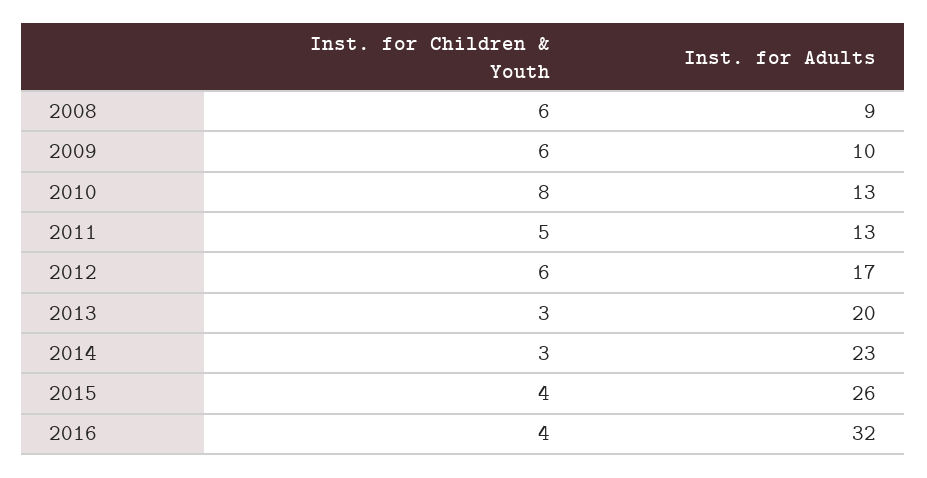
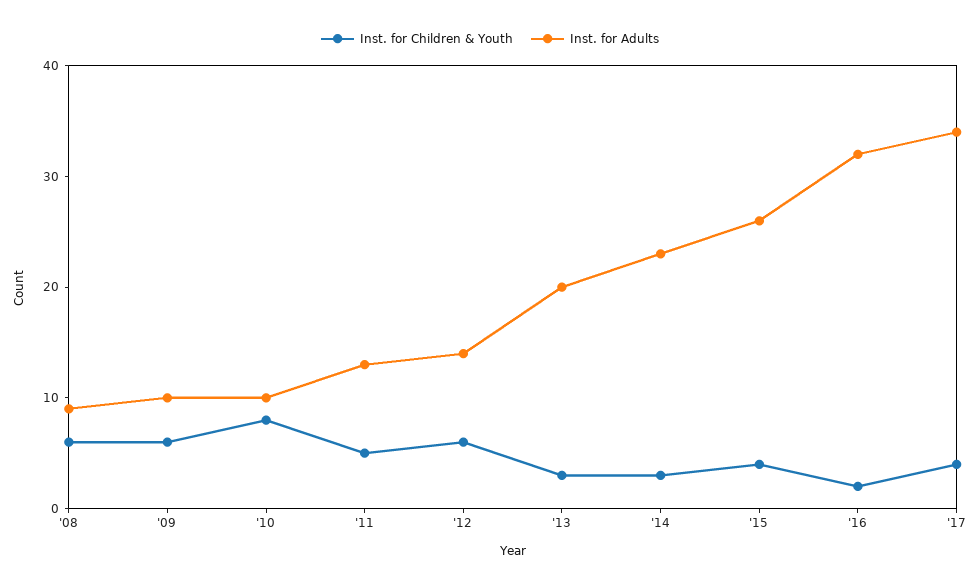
Inst. for Adults, 2010: 13 -> 10
Inst. for Adults, 2012: 17 -> 14
Inst. for Children & Youth, 2016: 4 -> 2
Inst. for Children & Youth, '17: none -> 4
Inst. for Adults, '17: none -> 34

